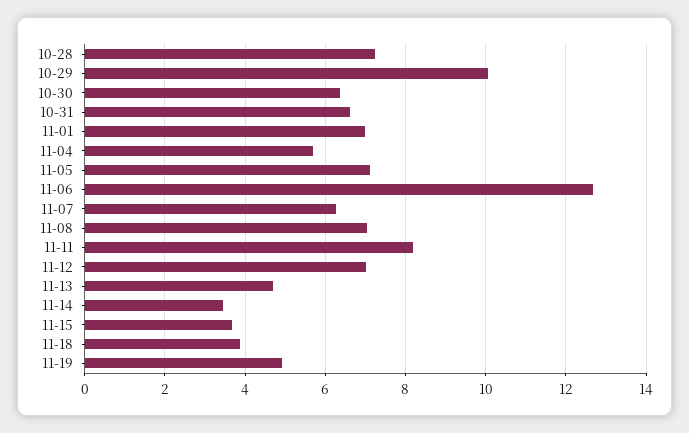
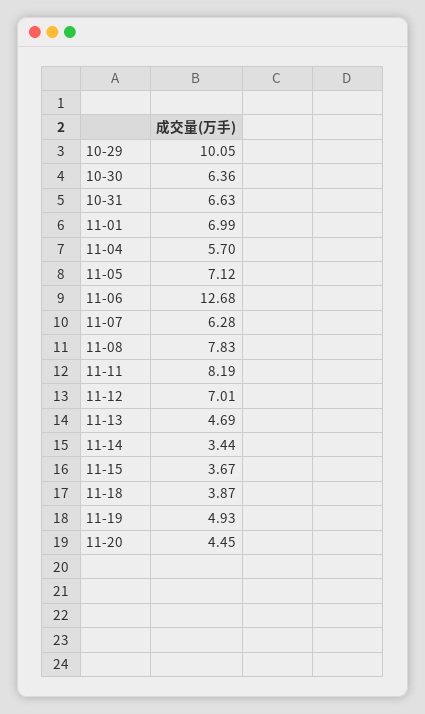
10-28: 7.2 -> none
11-08: 7 -> 7.83
11-20: none -> 4.45

